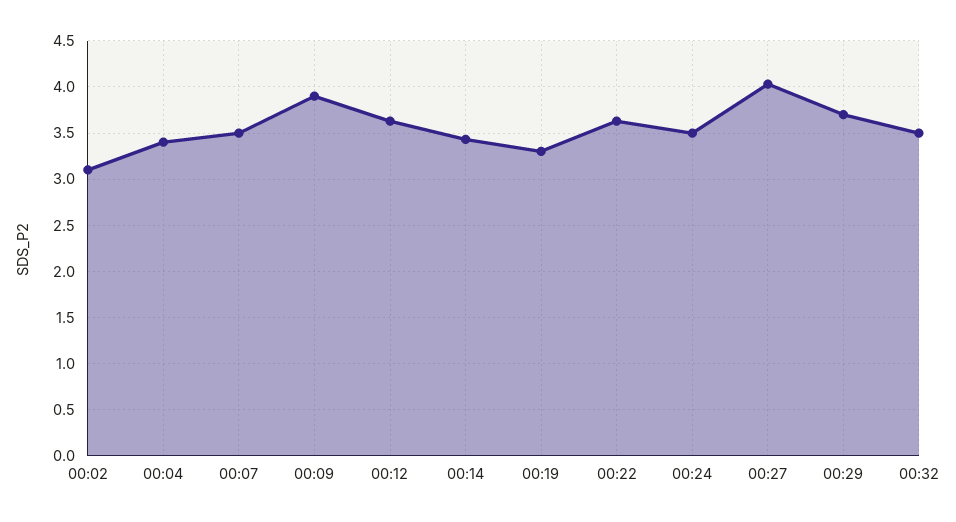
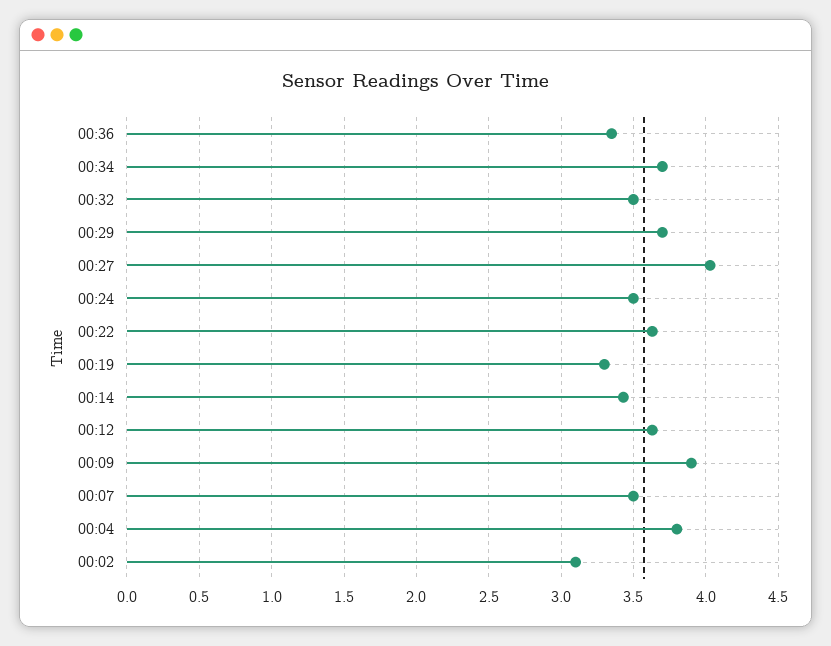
00:04: 3.4 -> 3.8
00:36: none -> 3.35
00:34: none -> 3.7

